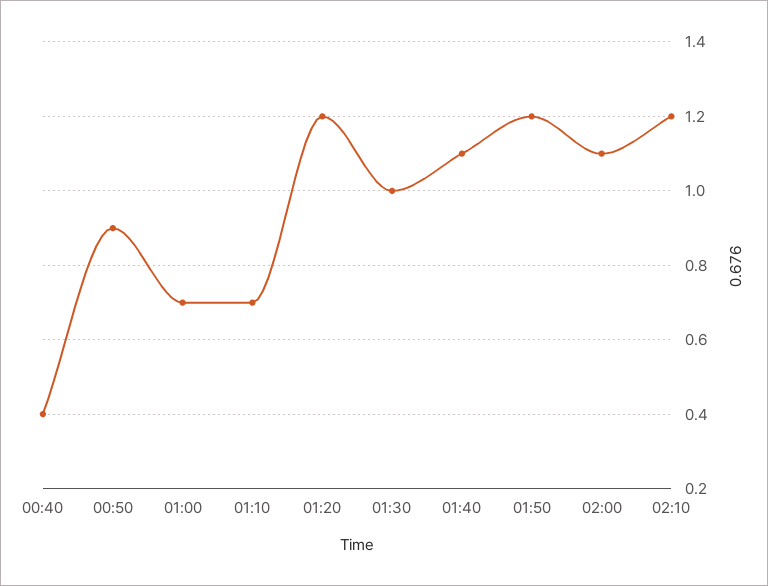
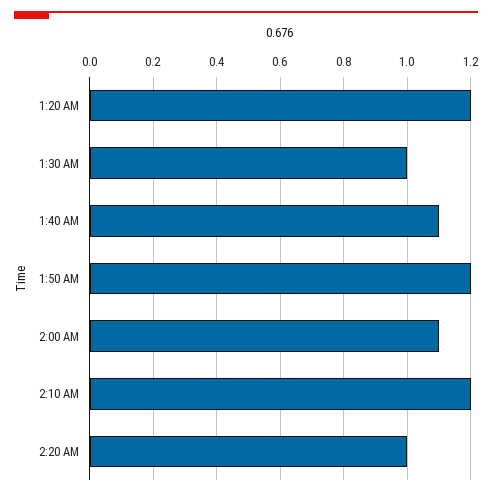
00:40: 0.4 -> none
00:50: 0.9 -> none
01:00: 0.7 -> none
01:10: 0.7 -> none
2:20 AM: none -> 1

